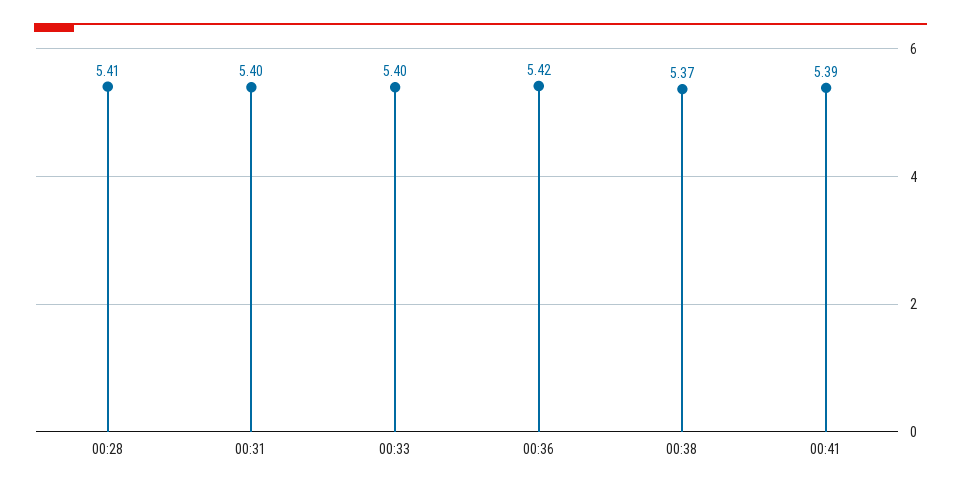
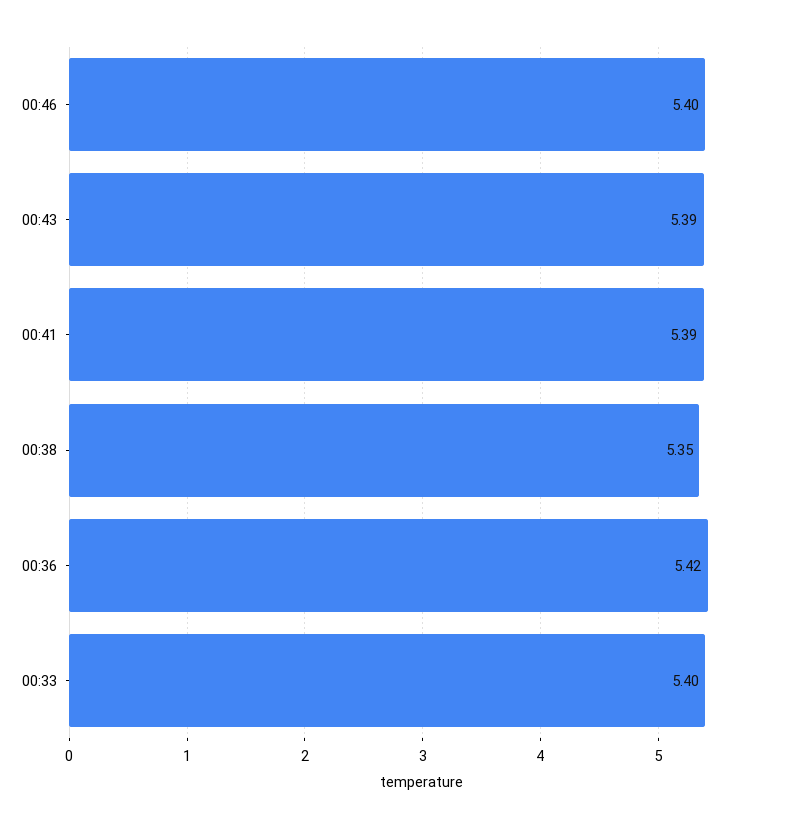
00:28: 5.41 -> none
00:31: 5.4 -> none
00:38: 5.37 -> 5.35
00:46: none -> 5.4
00:43: none -> 5.39

